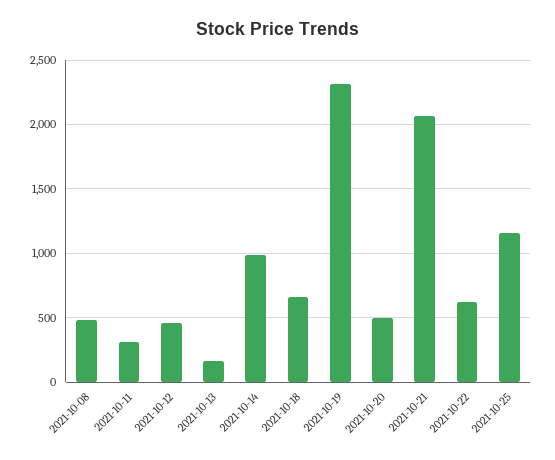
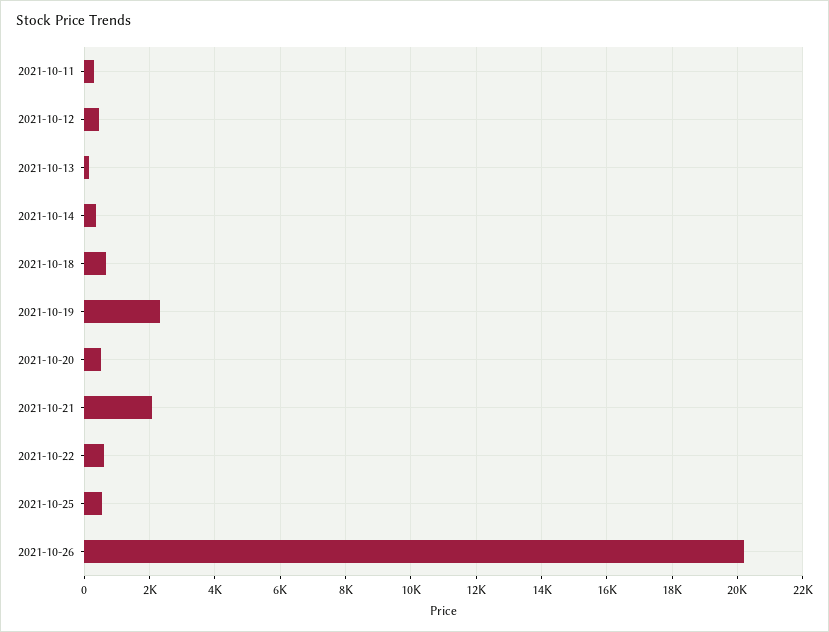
2021-10-08: 500 -> none
2021-10-14: 1000 -> 400
2021-10-25: 1150 -> 600
2021-10-26: none -> 20200

